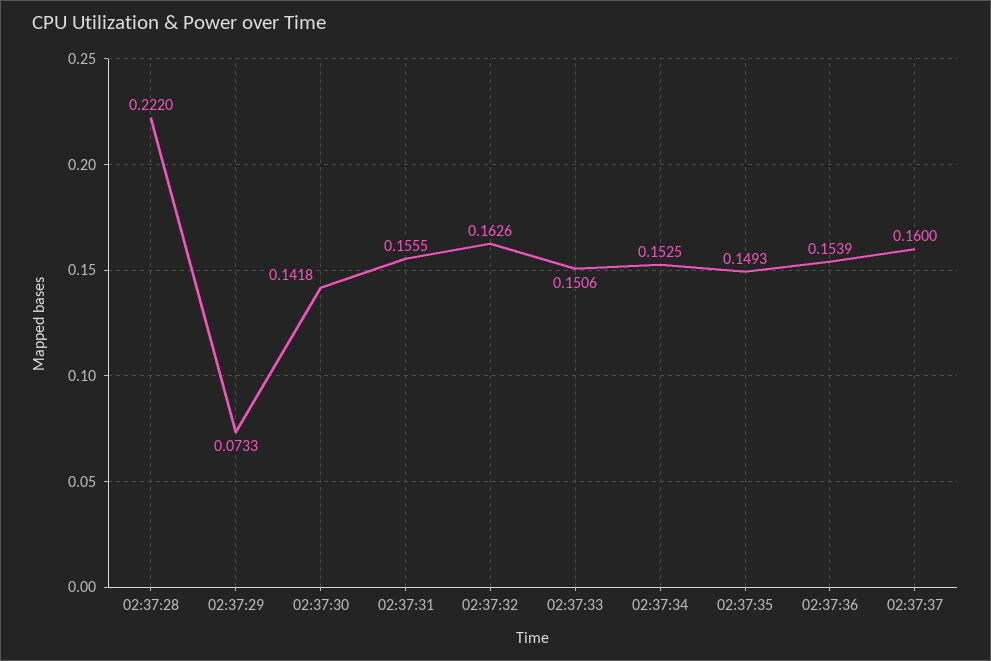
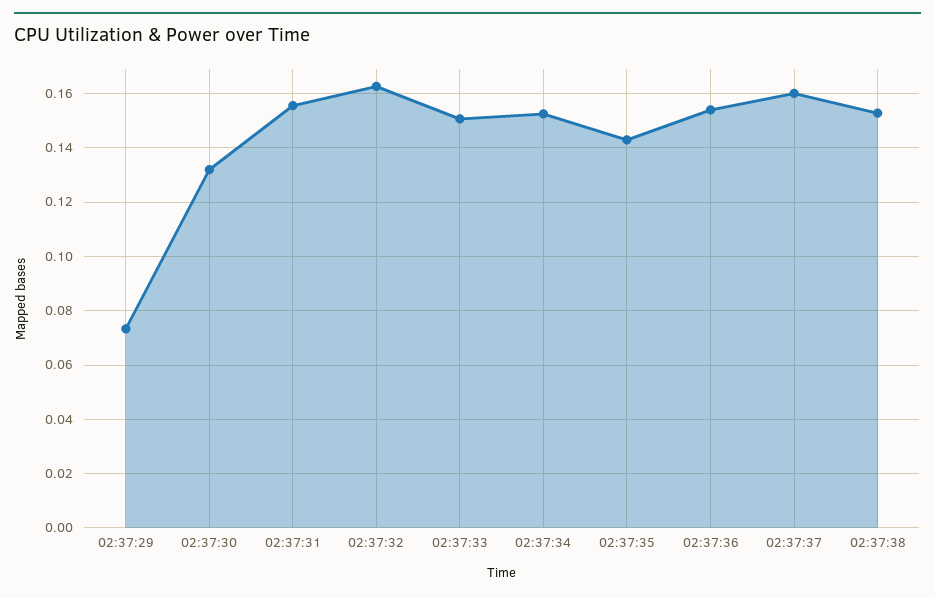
02:37:28: 0.222 -> none
02:37:30: 0.1418 -> 0.1325
02:37:35: 0.1493 -> 0.1425
02:37:38: none -> 0.1525

